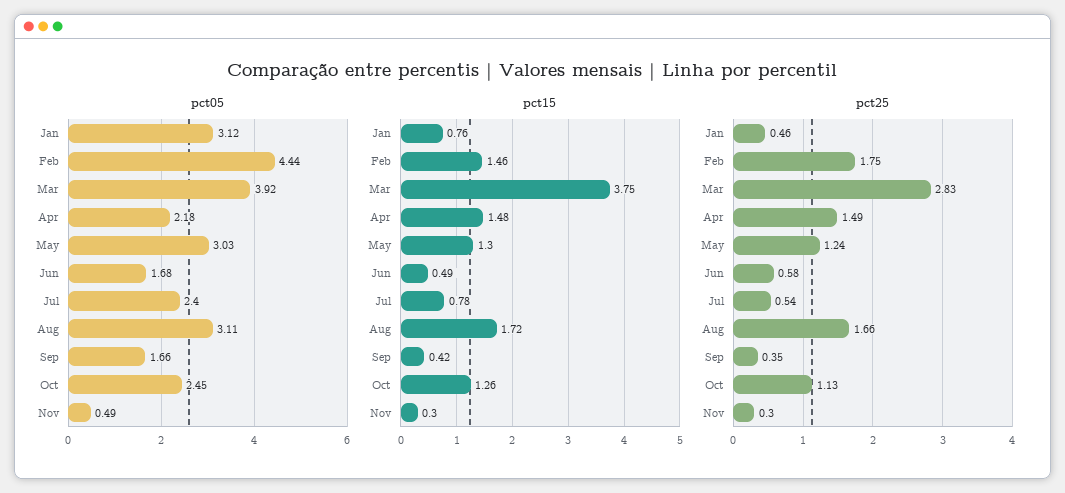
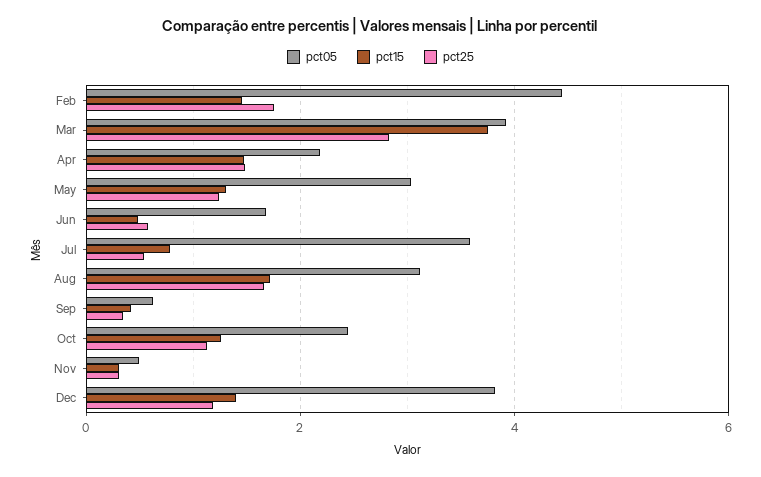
pct05, Jan: 3.12 -> none
pct05, Jul: 2.4 -> 3.6
pct05, Sep: 1.66 -> 0.6
pct15, Jan: 0.76 -> none
pct25, Jan: 0.46 -> none
pct05, Dec: none -> 3.8
pct15, Dec: none -> 1.4
pct25, Dec: none -> 1.2

